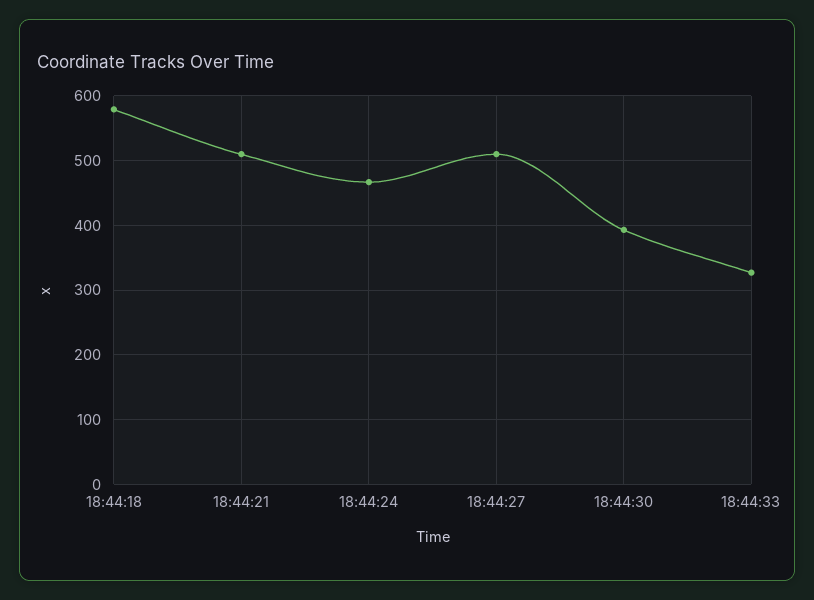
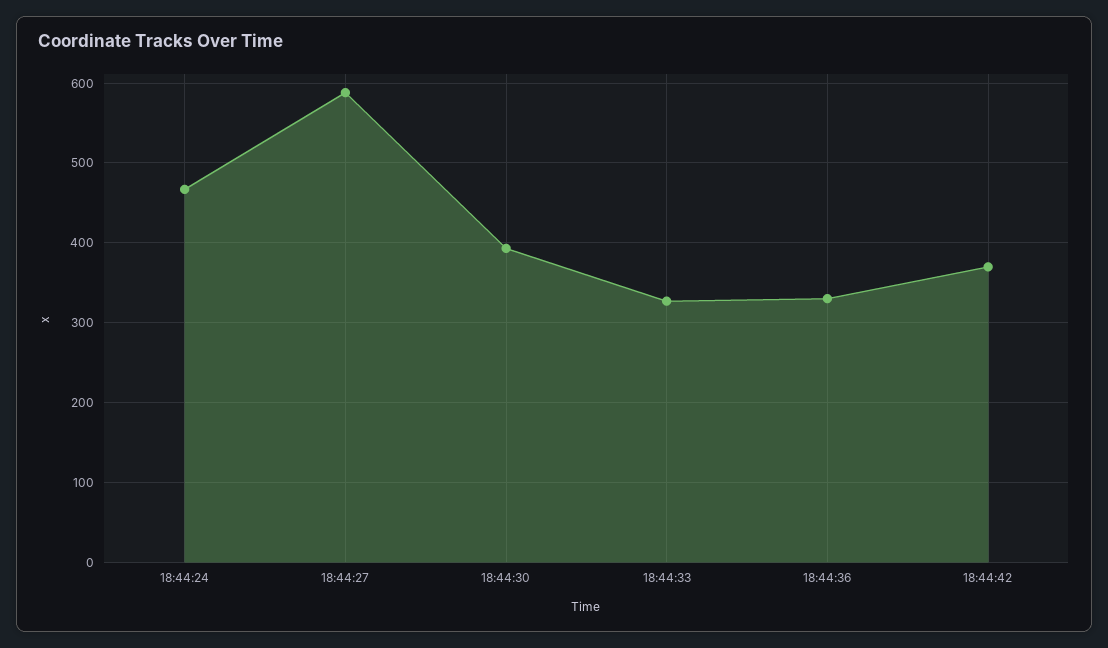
18:44:18: 580 -> none
18:44:21: 510 -> none
18:44:27: 510 -> 590
18:44:36: none -> 330
18:44:42: none -> 370

